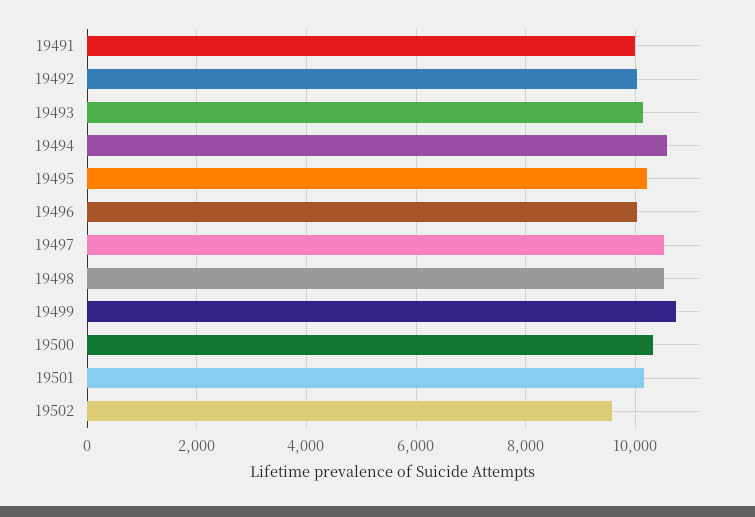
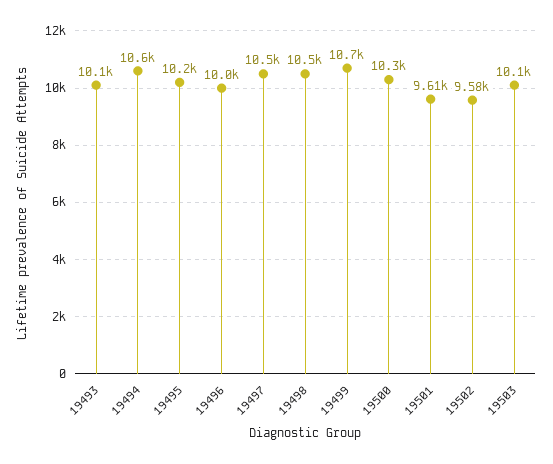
19491: 10000 -> none
19492: 10000 -> none
19501: 10200 -> 9610
19503: none -> 10100

